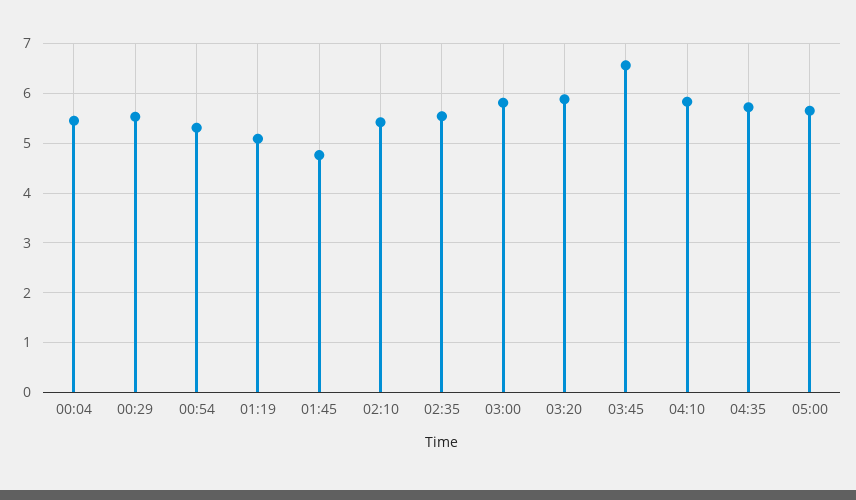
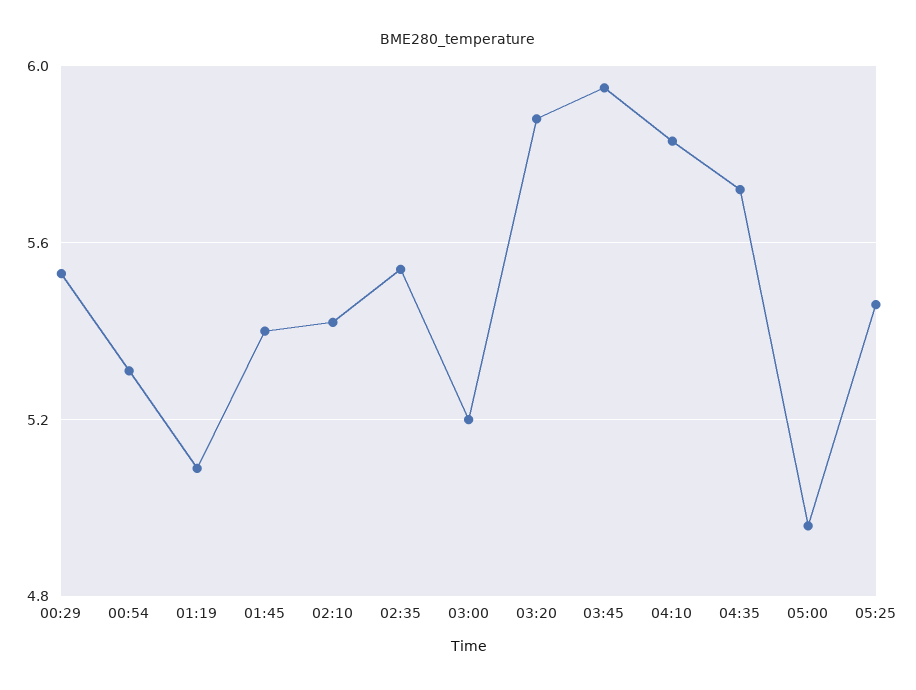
00:04: 5.4 -> none
01:45: 4.8 -> 5.4
03:00: 5.8 -> 5.2
03:45: 6.6 -> 5.95
05:00: 5.6 -> 4.95
05:25: none -> 5.45

